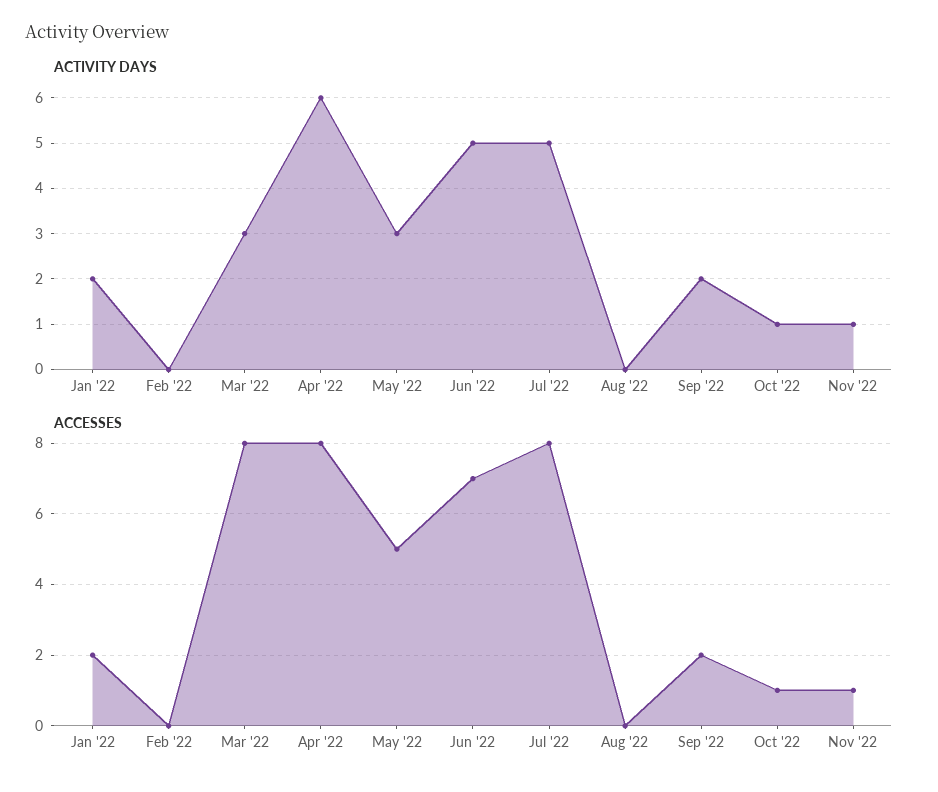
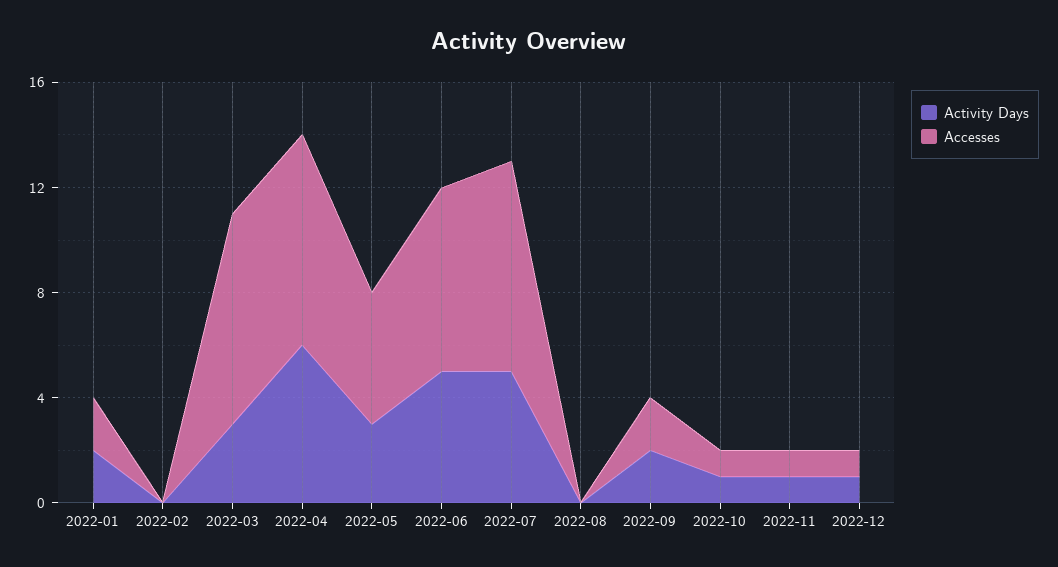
ACTIVITY DAYS, 2022-12: none -> 1
ACCESSES, 2022-12: none -> 1

